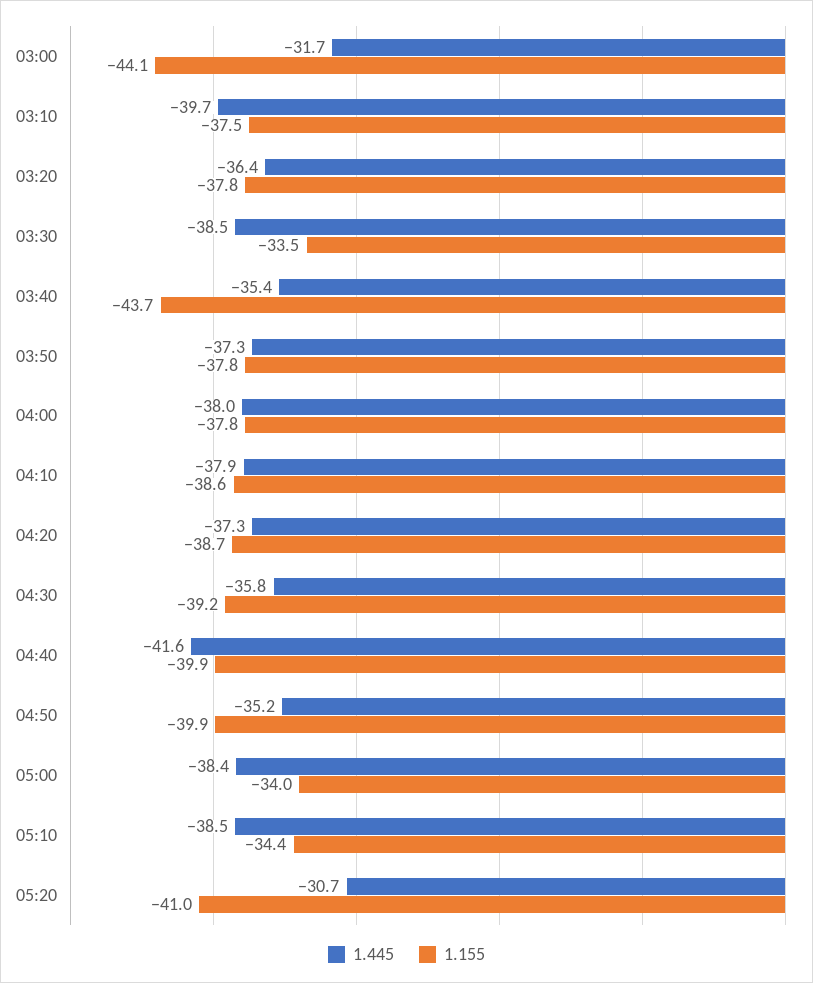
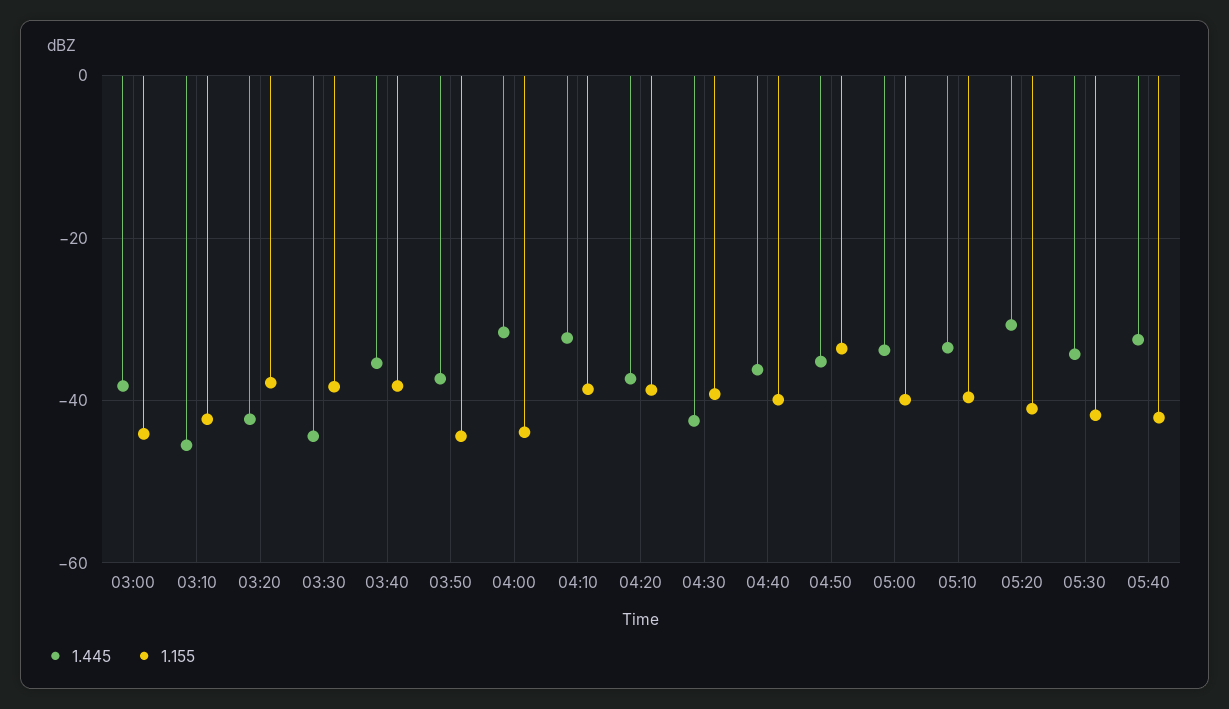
1.445, 03:00: -31.7 -> -38
1.445, 03:10: -39.7 -> -46
1.155, 03:10: -37.5 -> -42
1.445, 03:20: -36.4 -> -42
1.445, 03:30: -38.5 -> -44
1.155, 03:30: -33.5 -> -38
1.155, 03:40: -43.7 -> -38
1.155, 03:50: -37.8 -> -44
1.445, 04:00: -38 -> -32
1.155, 04:00: -37.8 -> -44
1.445, 04:10: -37.9 -> -32
1.445, 04:30: -35.8 -> -42
1.445, 04:40: -41.6 -> -36
1.155, 04:50: -39.9 -> -34
1.445, 05:00: -38.4 -> -34
1.155, 05:00: -34 -> -40
1.445, 05:10: -38.5 -> -34
1.155, 05:10: -34.4 -> -40
1.445, 05:30: none -> -34
1.155, 05:30: none -> -42
1.445, 05:40: none -> -32
1.155, 05:40: none -> -42

